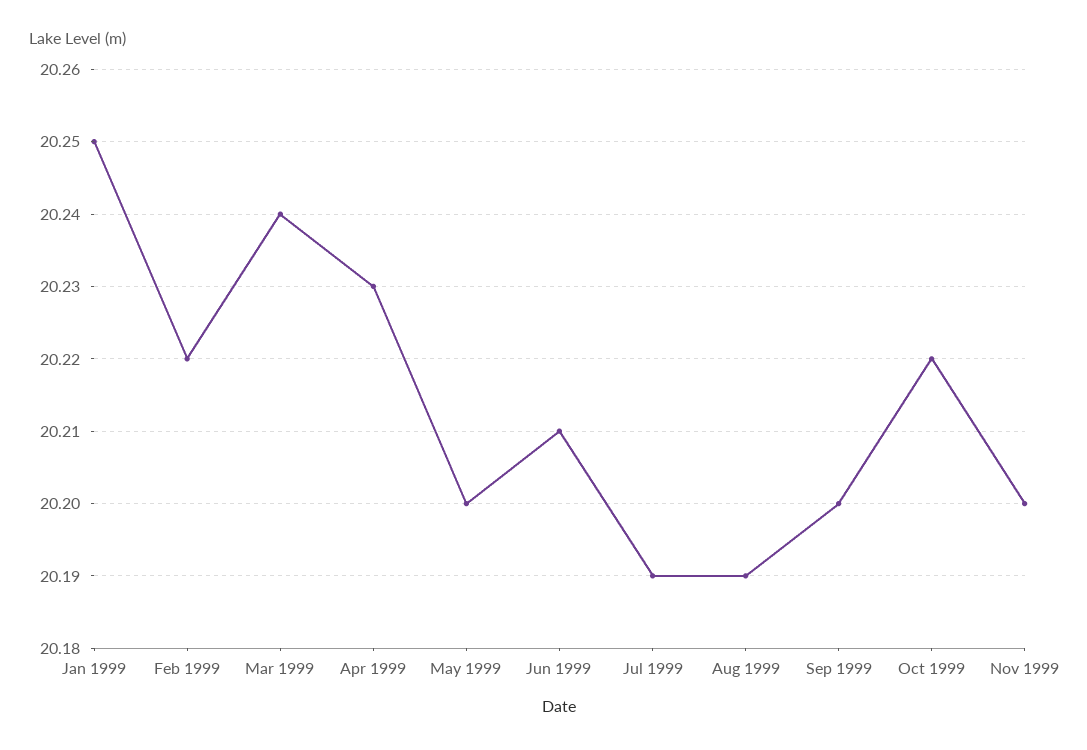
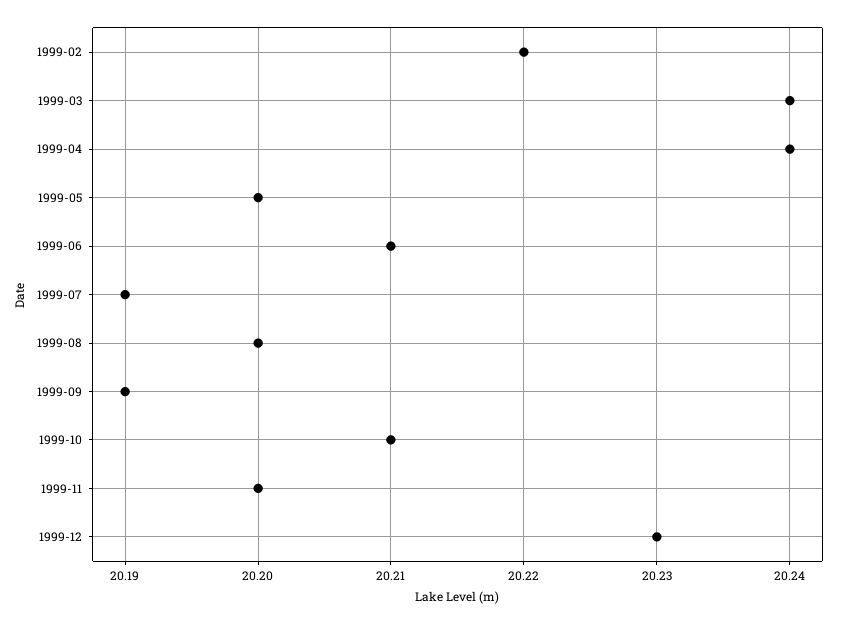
Jan 1999: 20.25 -> none
Apr 1999: 20.23 -> 20.24
Aug 1999: 20.19 -> 20.2
Sep 1999: 20.2 -> 20.19
Oct 1999: 20.22 -> 20.21
1999-12: none -> 20.23

